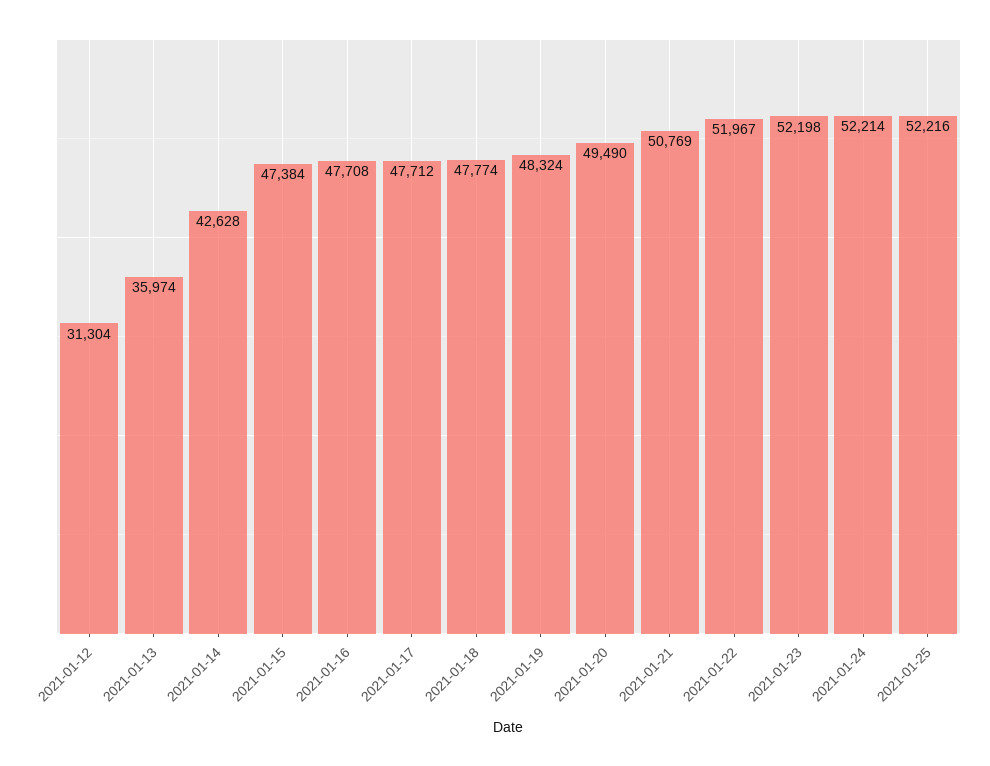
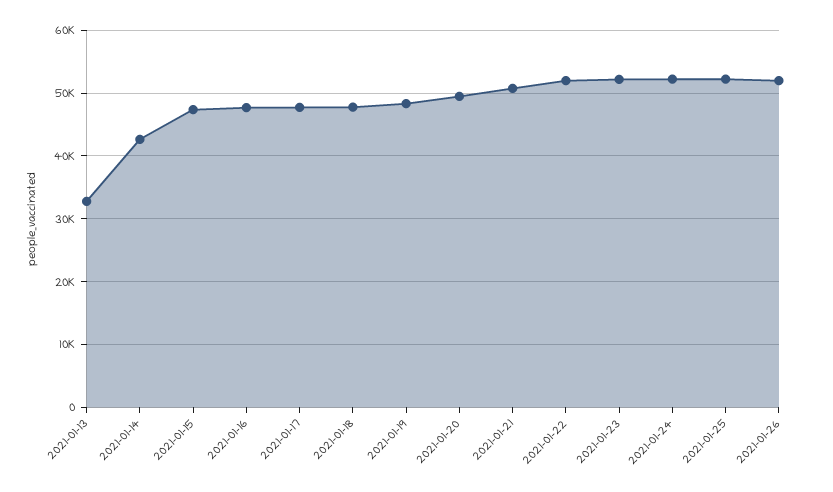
2021-01-12: 31304 -> none
2021-01-13: 35974 -> 33000
2021-01-26: none -> 52000

